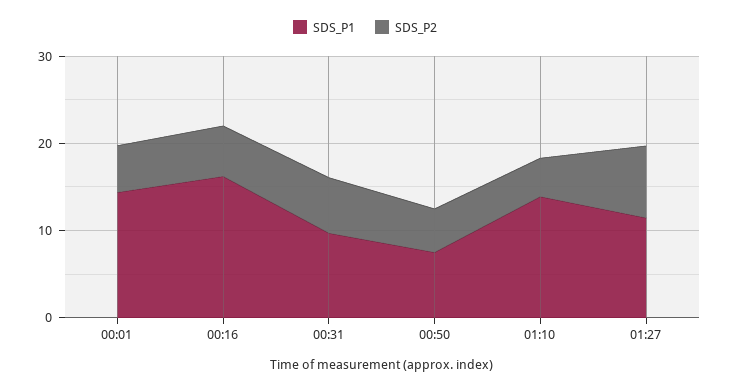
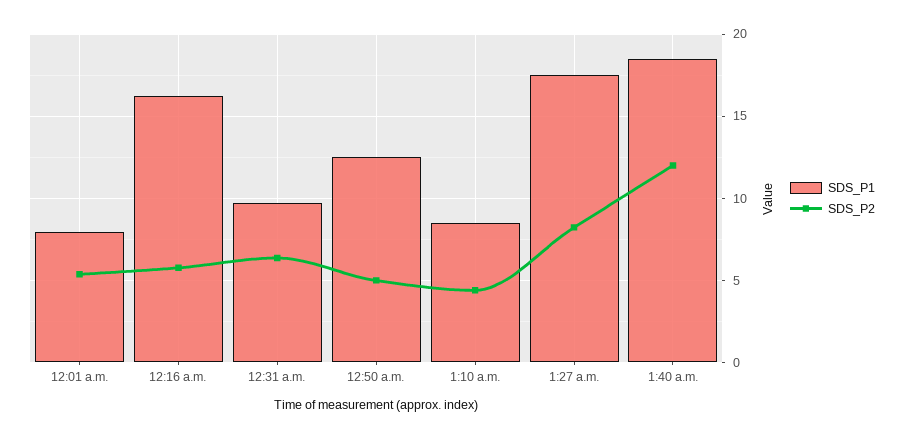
SDS_P1, 00:01: 14 -> 8
SDS_P1, 00:50: 8 -> 12.5
SDS_P1, 01:10: 14 -> 8.5
SDS_P1, 01:27: 12 -> 17.5
SDS_P1, 1:40 a.m.: none -> 18.5
SDS_P2, 1:40 a.m.: none -> 12

